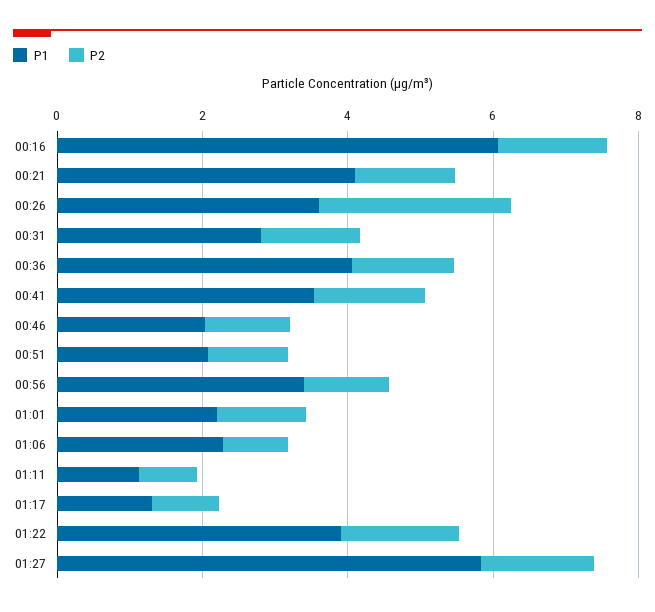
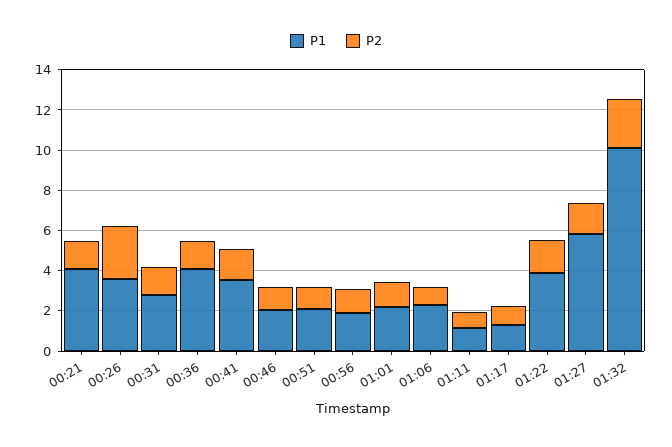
P1, 00:16: 6 -> none
P2, 00:16: 1.5 -> none
P1, 00:56: 3.5 -> 2
P1, 01:32: none -> 10
P2, 01:32: none -> 2.5

